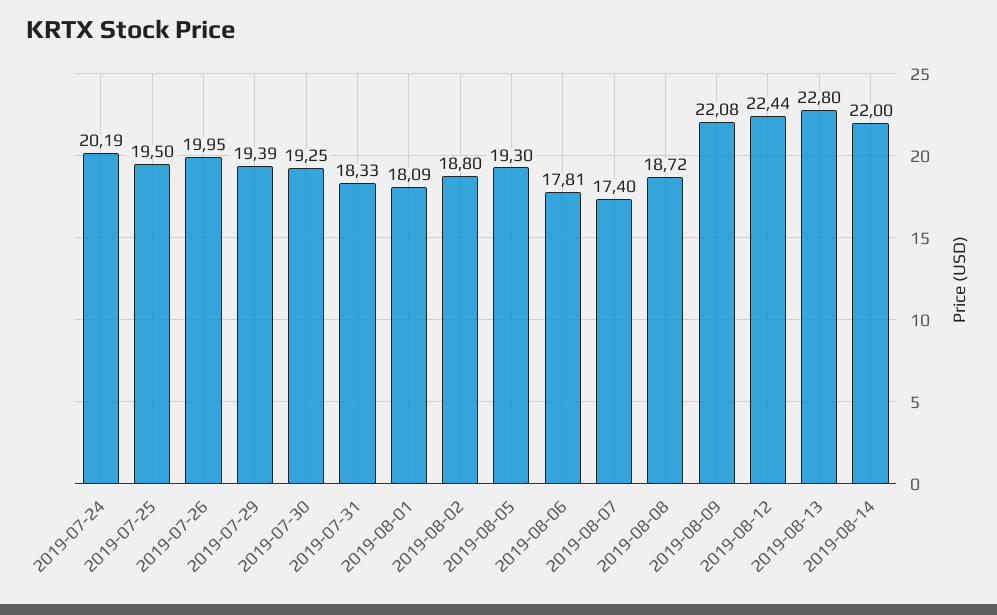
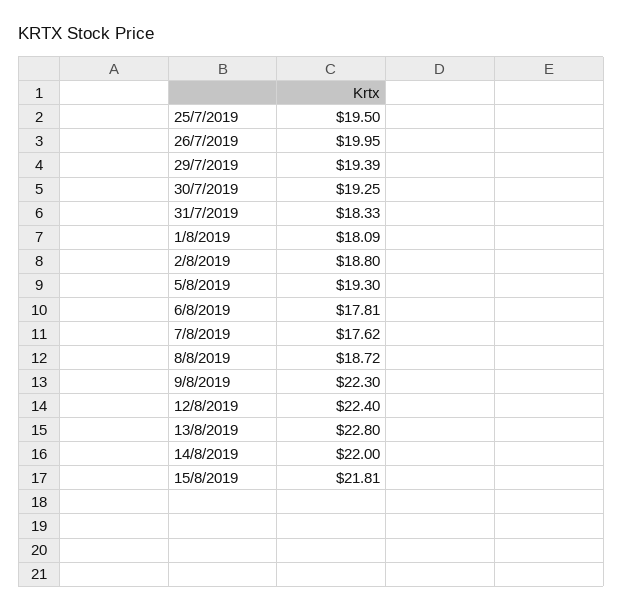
2019-07-24: 20.19 -> none
2019-08-07: 17.4 -> 17.62
2019-08-09: 22.08 -> 22.3
2019-08-12: 22.44 -> 22.4
15/8/2019: none -> 21.81

